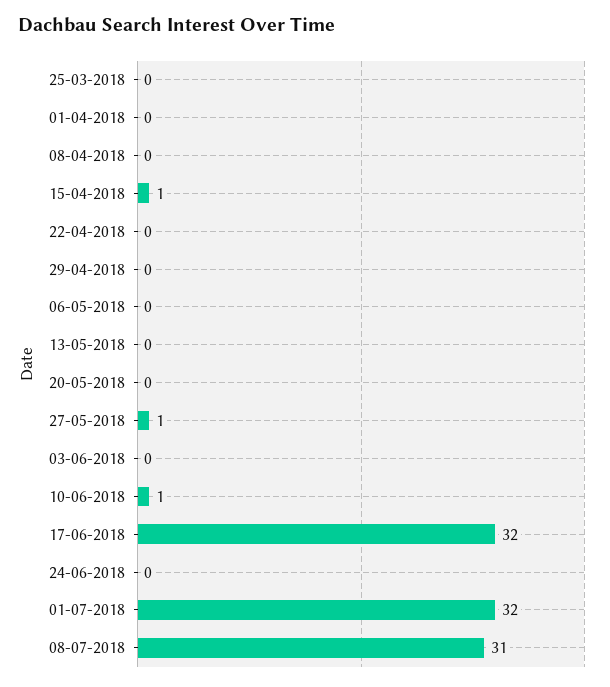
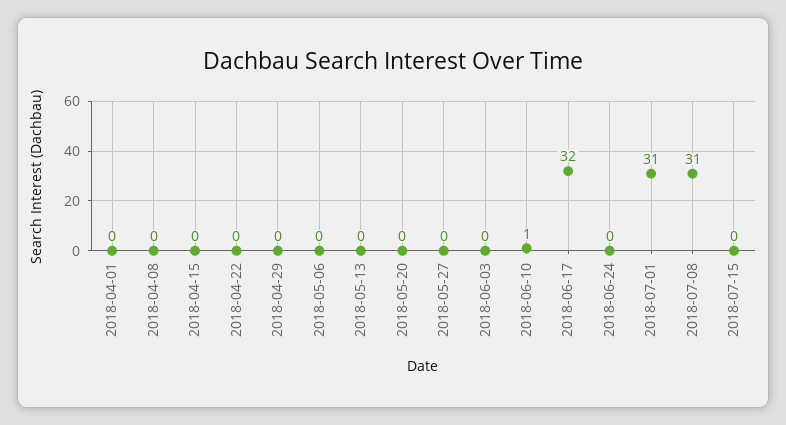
25-03-2018: 0 -> none
15-04-2018: 1 -> 0
27-05-2018: 1 -> 0
01-07-2018: 32 -> 31
2018-07-15: none -> 0

